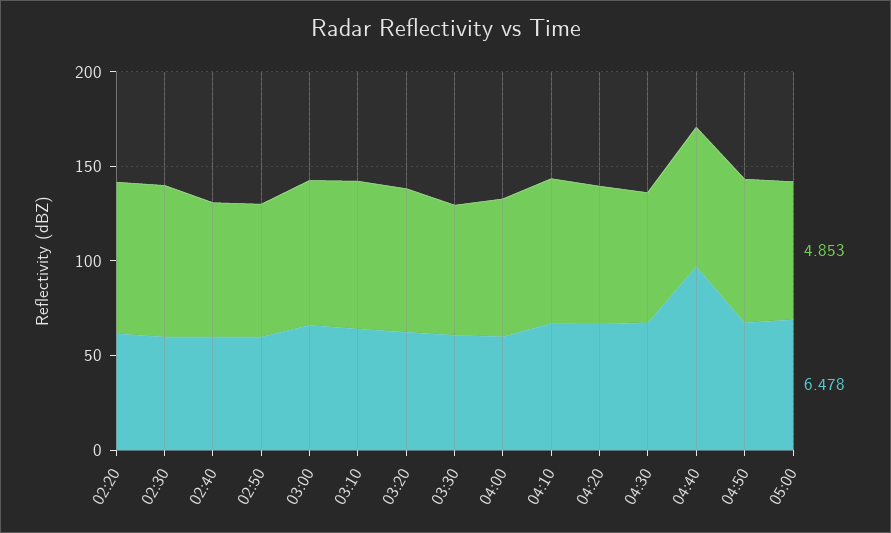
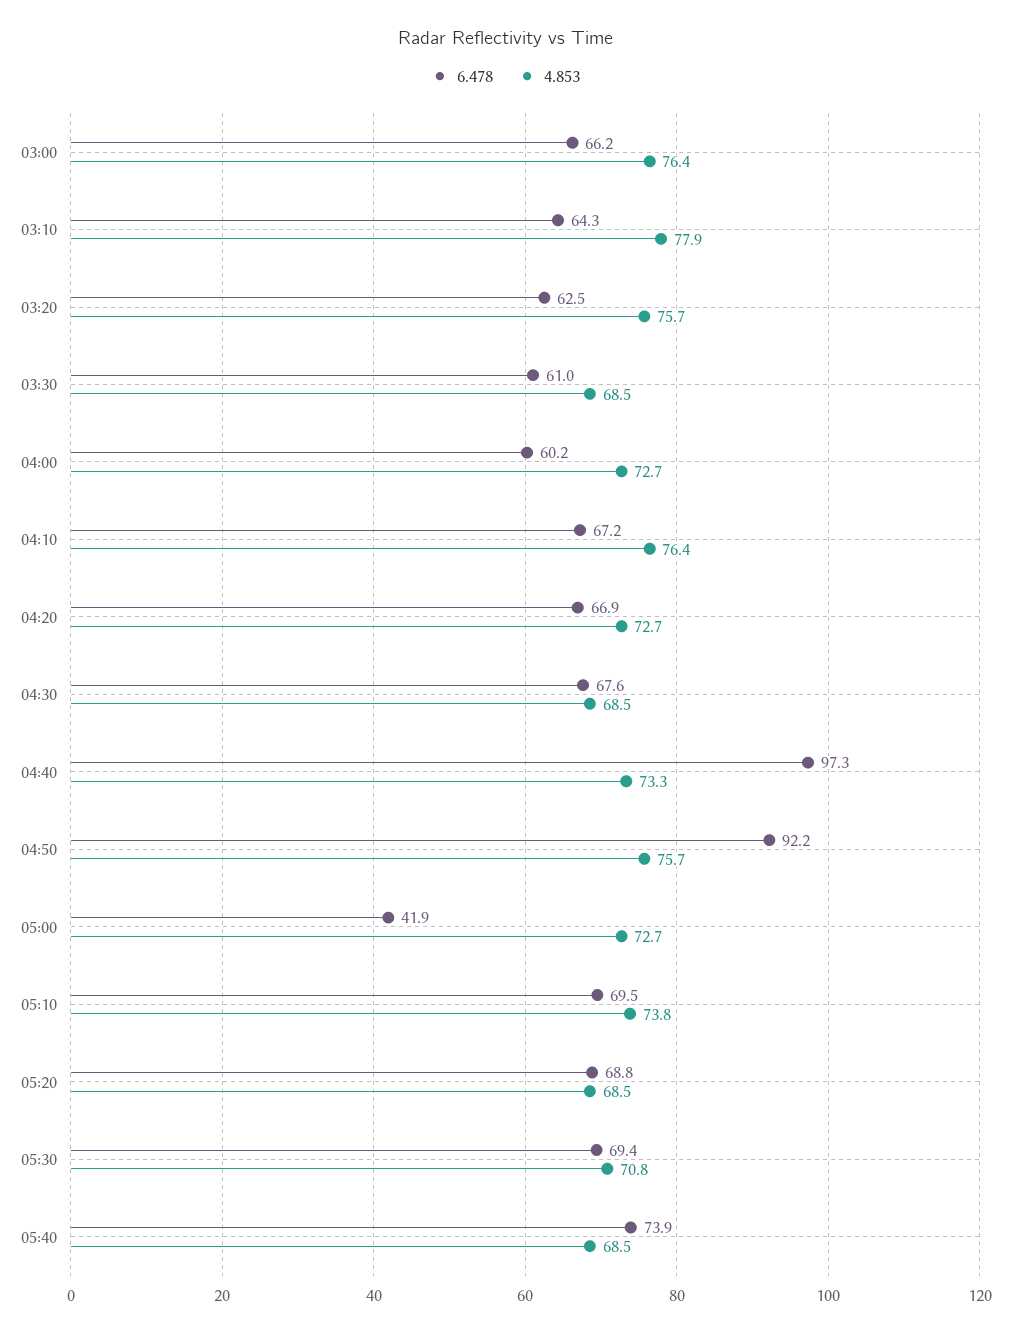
4.853, 02:20: 80 -> none
6.478, 02:20: 60 -> none
4.853, 02:30: 80 -> none
6.478, 02:30: 60 -> none
4.853, 02:40: 70 -> none
6.478, 02:40: 60 -> none
4.853, 02:50: 70 -> none
6.478, 02:50: 60 -> none
6.478, 04:50: 70 -> 92.2
6.478, 05:00: 70 -> 41.9
6.478, 05:10: none -> 69.5
4.853, 05:10: none -> 73.8
6.478, 05:20: none -> 68.8
4.853, 05:20: none -> 68.5
6.478, 05:30: none -> 69.4
4.853, 05:30: none -> 70.8
6.478, 05:40: none -> 73.9
4.853, 05:40: none -> 68.5

